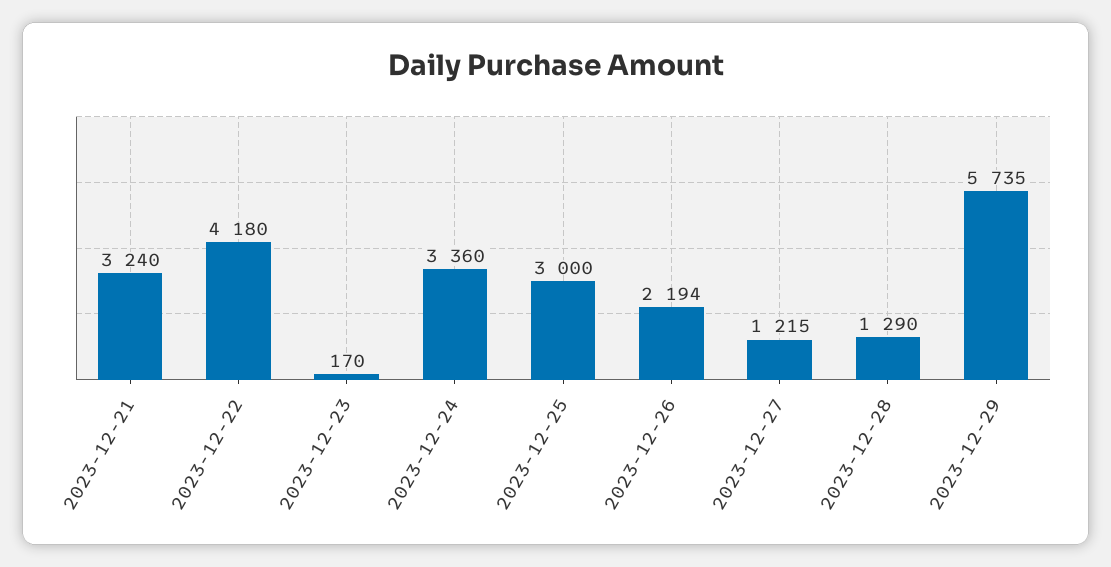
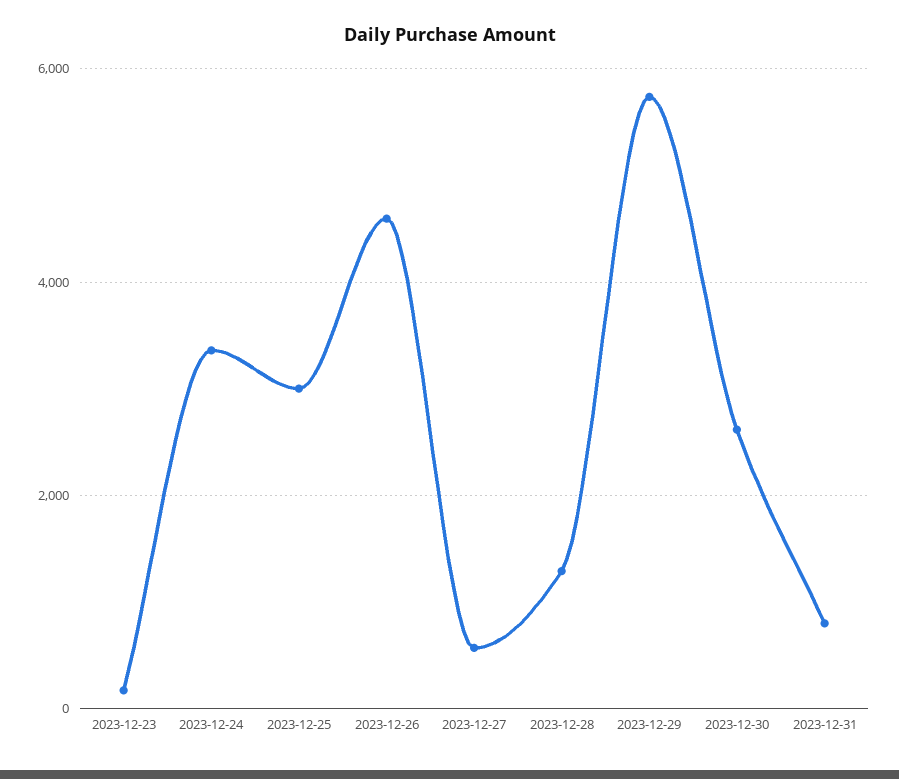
2023-12-21: 3240 -> none
2023-12-22: 4180 -> none
2023-12-26: 2194 -> 4600
2023-12-27: 1215 -> 600
2023-12-30: none -> 2600
2023-12-31: none -> 800

